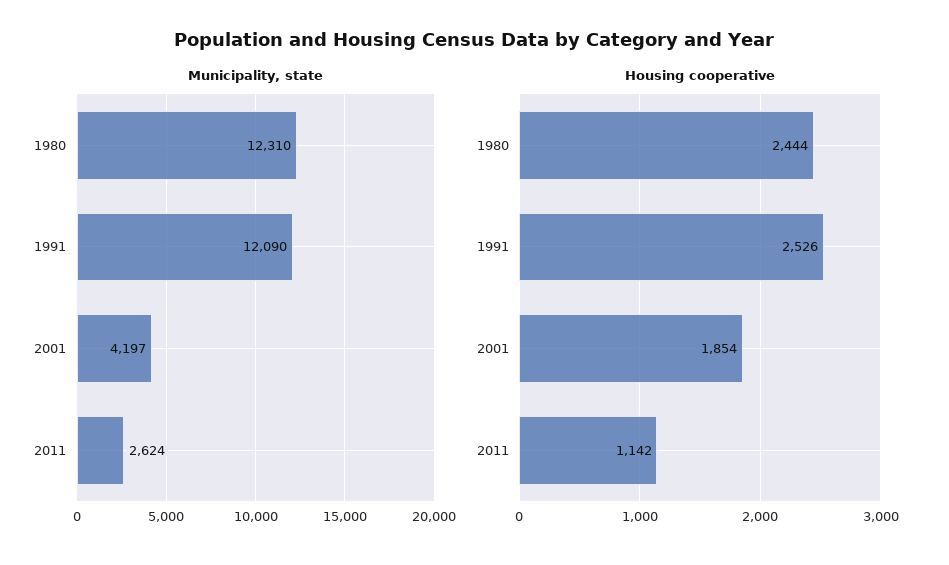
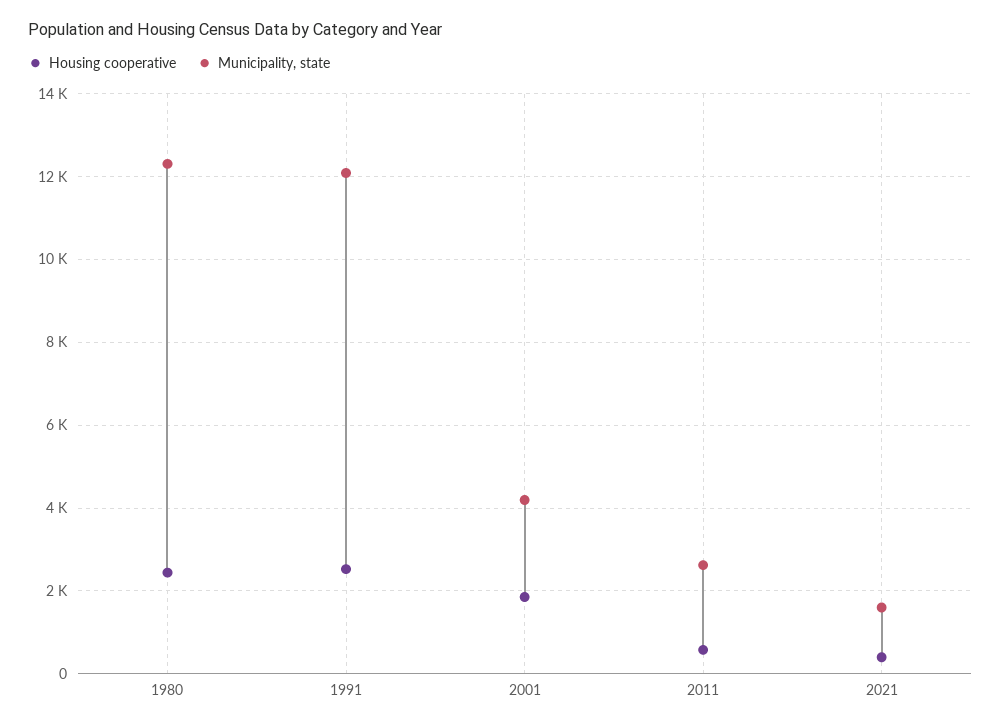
Housing cooperative, 2011: 1142 -> 600
Housing cooperative, 2021: none -> 400
Municipality, state, 2021: none -> 1600

